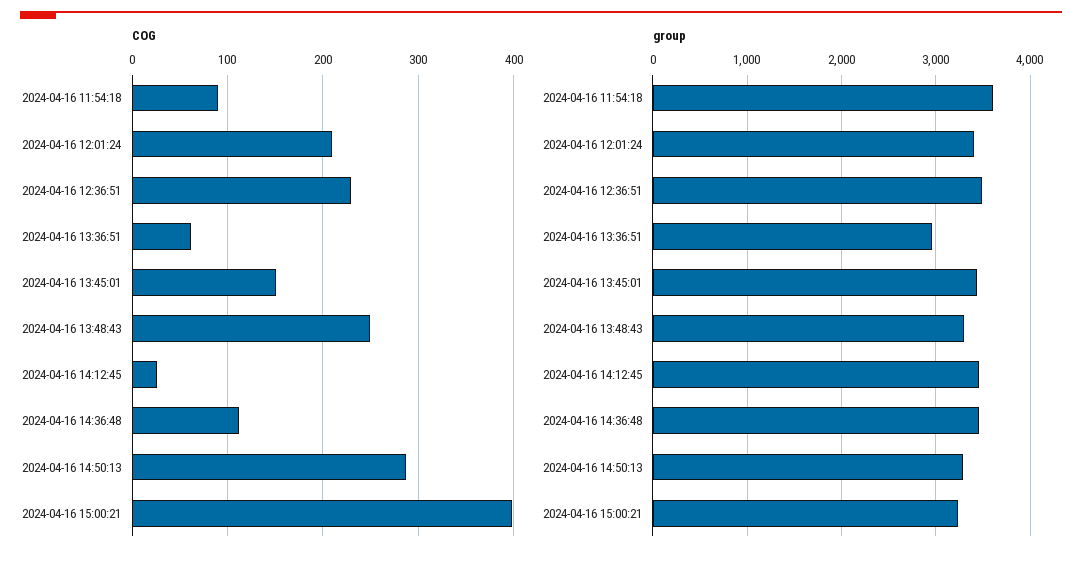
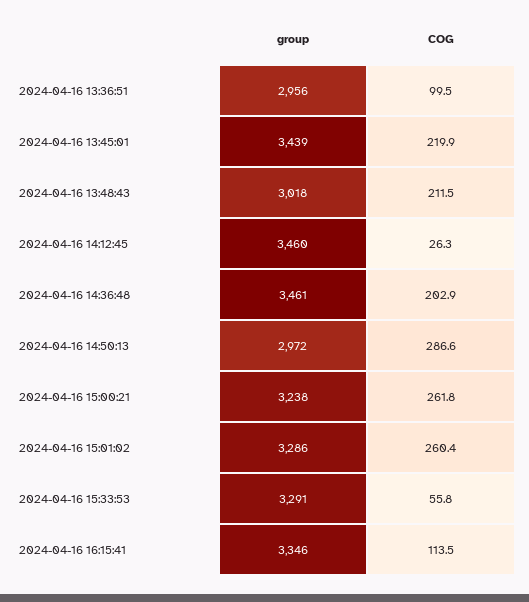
COG, 2024-04-16 11:54:18: 90 -> none
COG, 2024-04-16 12:01:24: 210 -> none
COG, 2024-04-16 12:36:51: 230 -> none
COG, 2024-04-16 13:36:51: 60 -> 99.5
COG, 2024-04-16 13:45:01: 150 -> 219.9
COG, 2024-04-16 13:48:43: 250 -> 211.5
COG, 2024-04-16 14:36:48: 110 -> 202.9
COG, 2024-04-16 15:00:21: 400 -> 261.8
group, 2024-04-16 11:54:18: 3600 -> none
group, 2024-04-16 12:01:24: 3400 -> none
group, 2024-04-16 12:36:51: 3500 -> none
group, 2024-04-16 13:48:43: 3300 -> 3018
group, 2024-04-16 14:50:13: 3300 -> 2972
group, 2024-04-16 15:01:02: none -> 3286
COG, 2024-04-16 15:01:02: none -> 260.4
group, 2024-04-16 15:33:53: none -> 3291
COG, 2024-04-16 15:33:53: none -> 55.8
group, 2024-04-16 16:15:41: none -> 3346
COG, 2024-04-16 16:15:41: none -> 113.5

